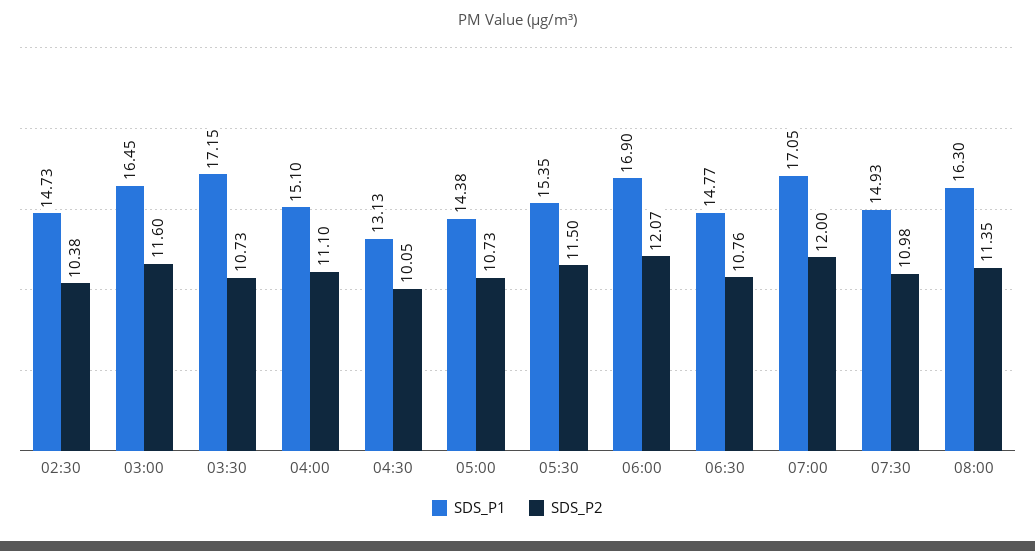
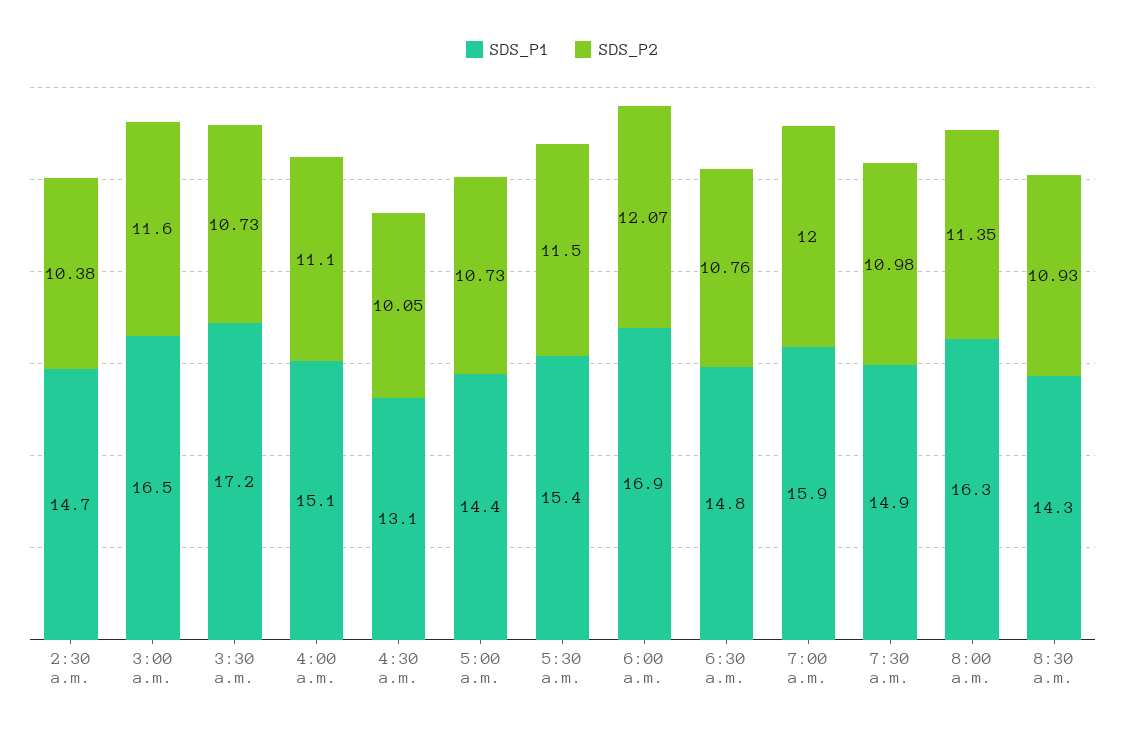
SDS_P1, 07:00: 17.05 -> 15.9
SDS_P1, 8:30 a.m.: none -> 14.3
SDS_P2, 8:30 a.m.: none -> 10.93

